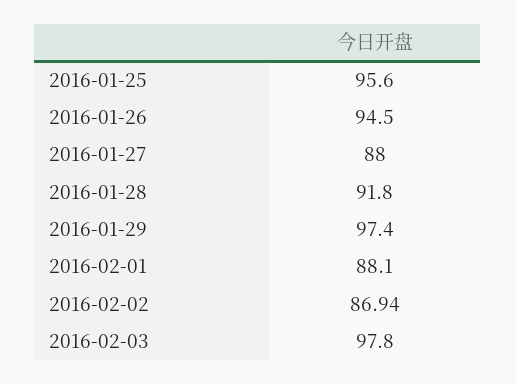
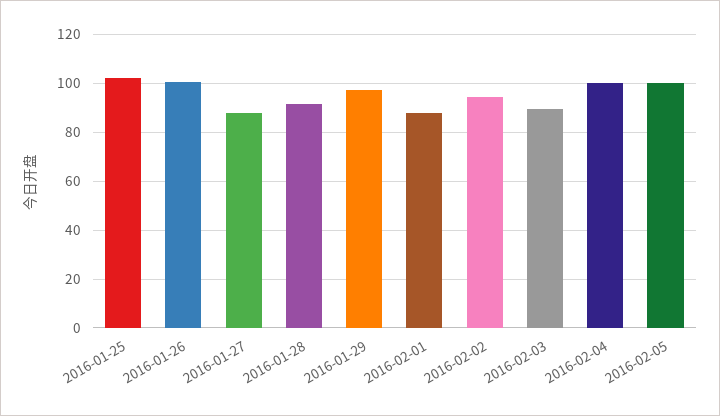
2016-01-25: 95.6 -> 102.5
2016-01-26: 94.5 -> 100
2016-02-02: 86.94 -> 95
2016-02-03: 97.8 -> 90
2016-02-04: none -> 100
2016-02-05: none -> 100

